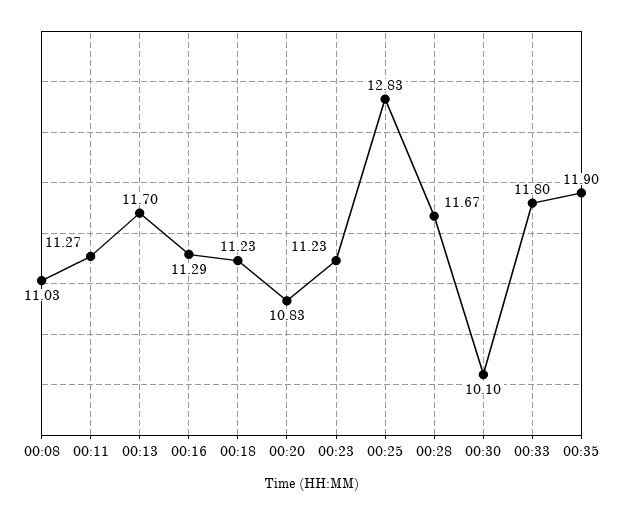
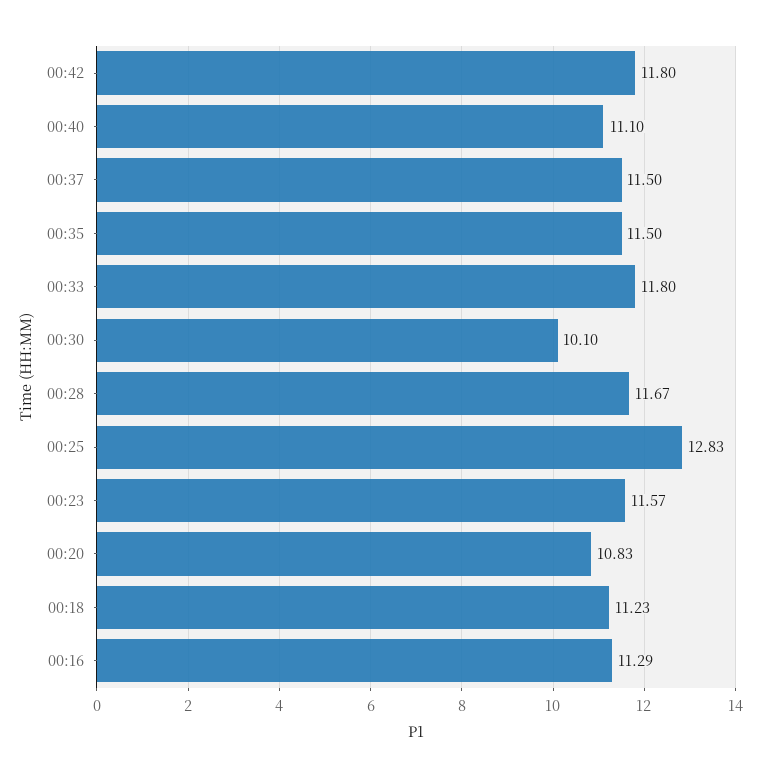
00:08: 11.03 -> none
00:11: 11.27 -> none
00:13: 11.7 -> none
00:23: 11.23 -> 11.57
00:35: 11.9 -> 11.5
00:42: none -> 11.8
00:40: none -> 11.1
00:37: none -> 11.5

